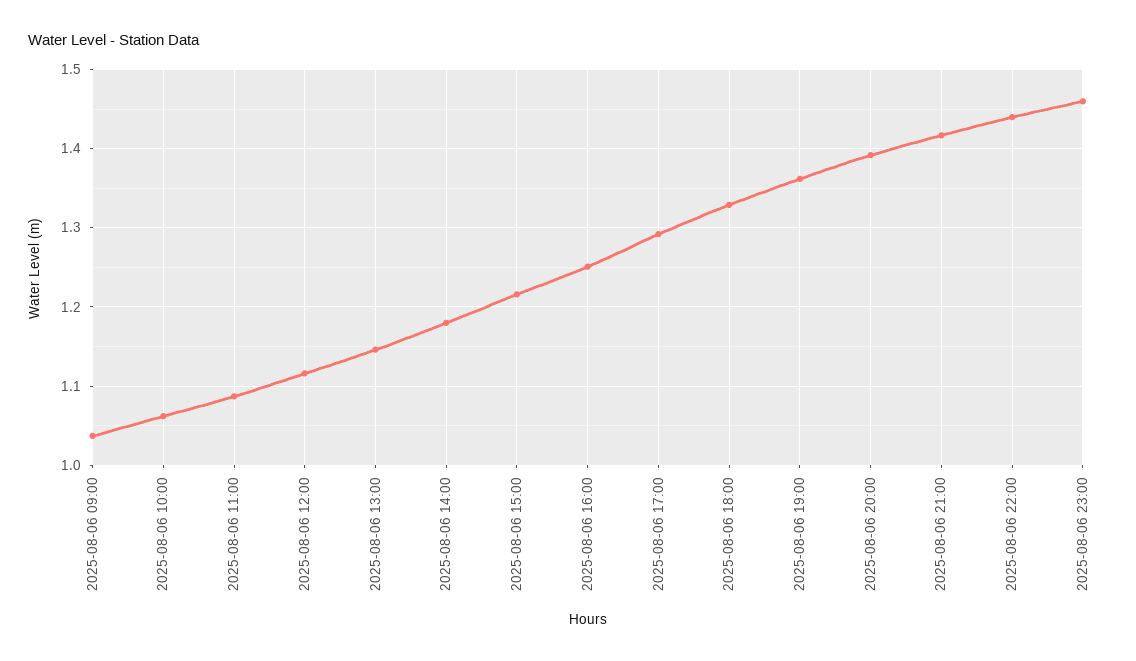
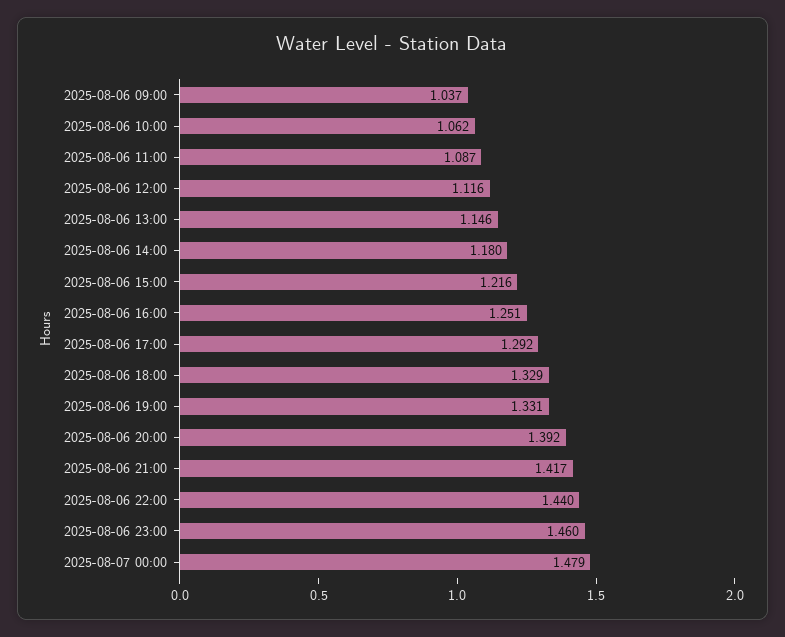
2025-08-06 19:00: 1.36 -> 1.331
2025-08-07 00:00: none -> 1.479

